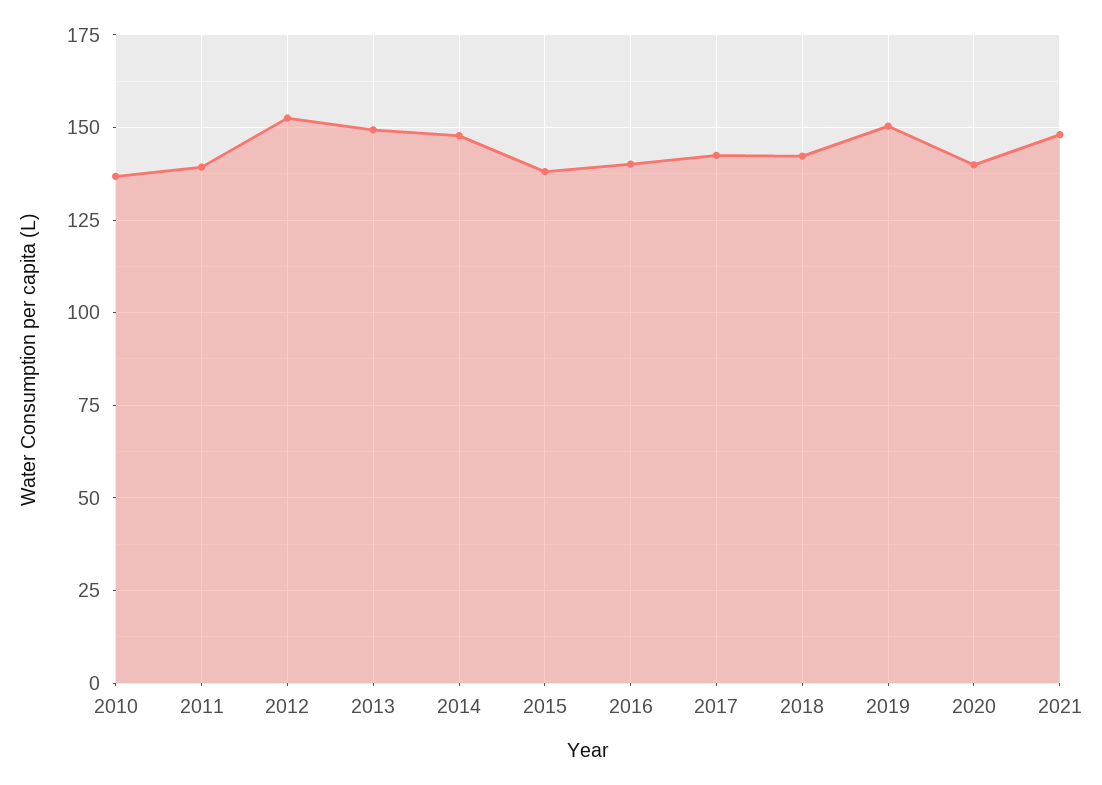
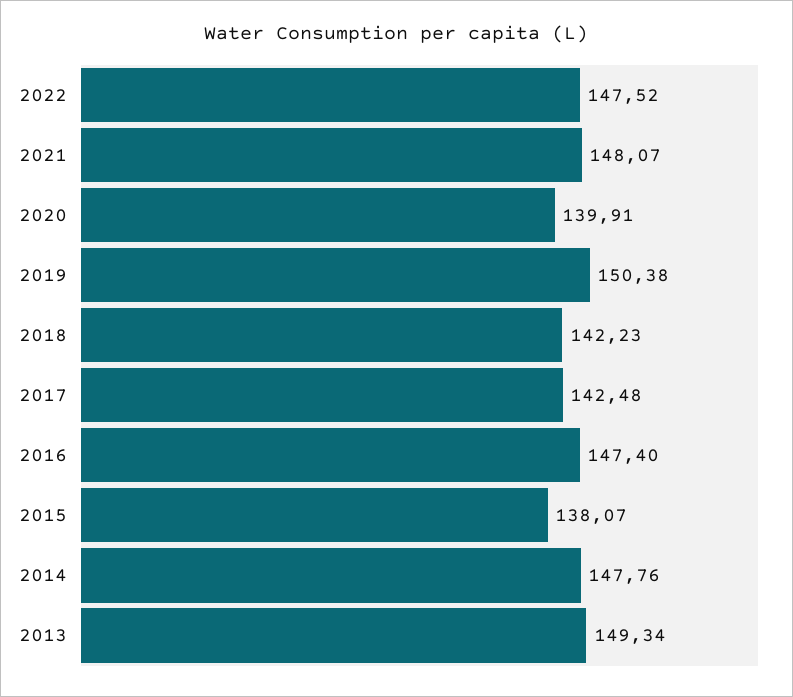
2010: 137.5 -> none
2011: 140 -> none
2012: 152.5 -> none
2016: 140 -> 147.4
2022: none -> 147.52

